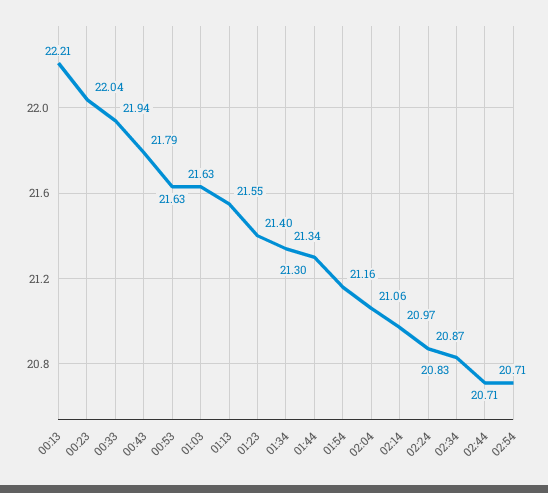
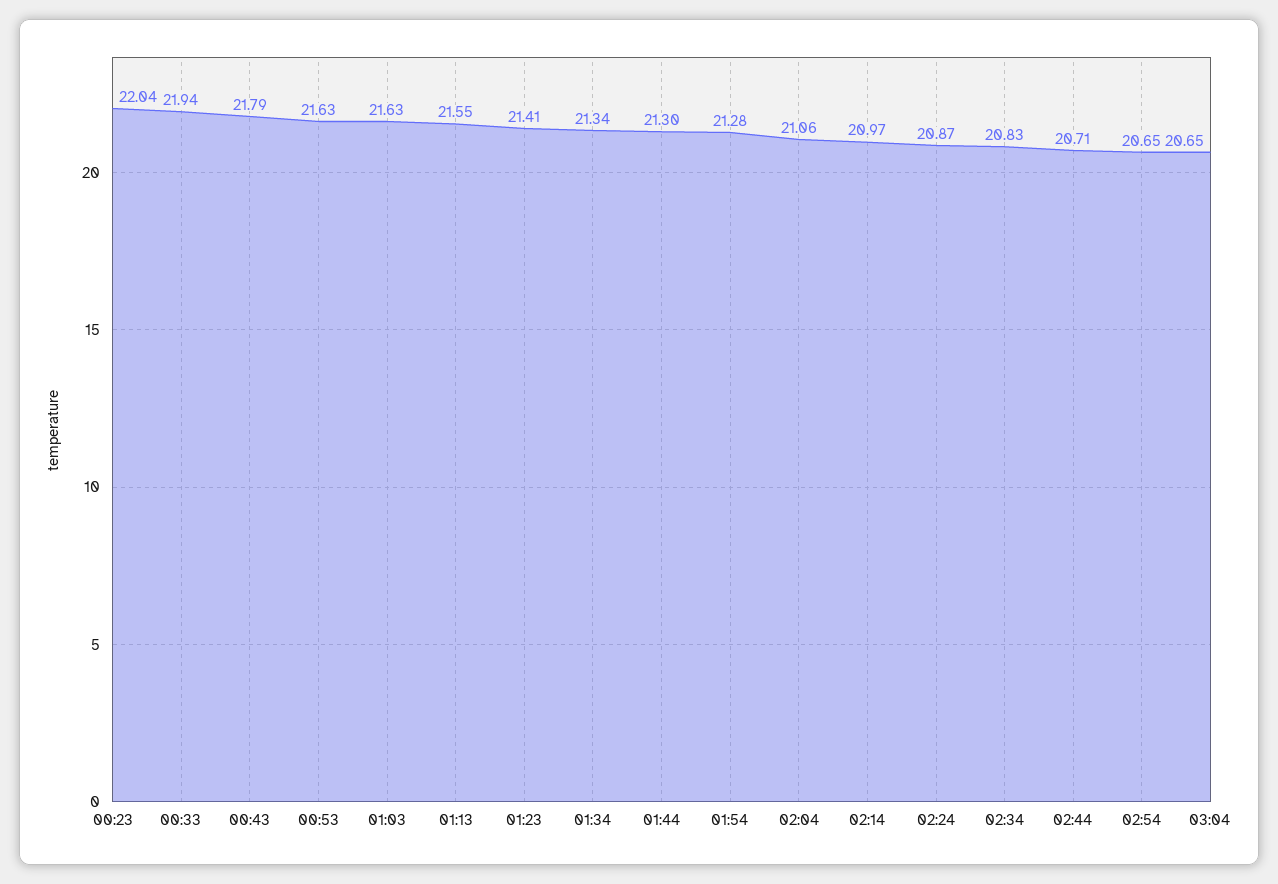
00:13: 22.21 -> none
01:23: 21.4 -> 21.41
01:54: 21.16 -> 21.28
02:54: 20.71 -> 20.65
03:04: none -> 20.65

